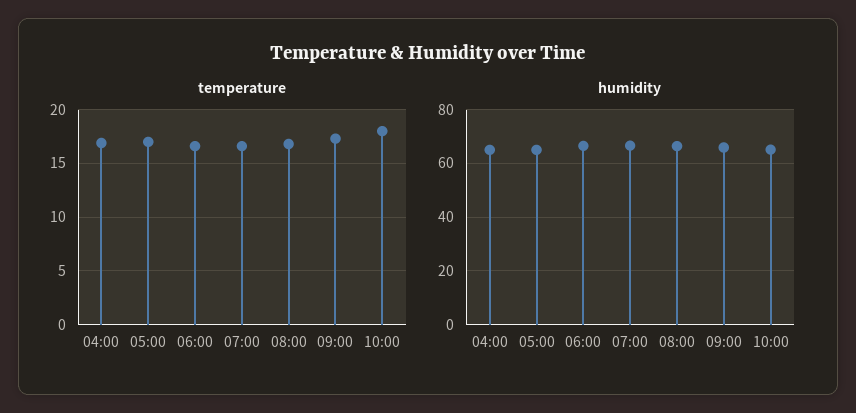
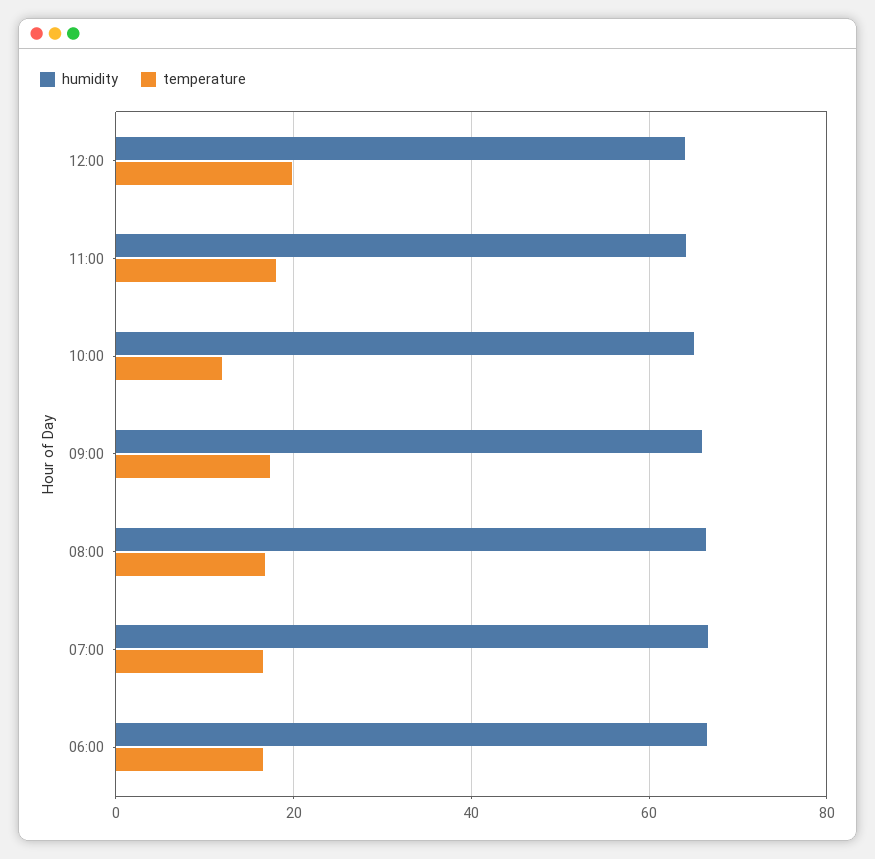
temperature, 04:00: 17 -> none
temperature, 05:00: 17 -> none
temperature, 10:00: 18 -> 12
humidity, 04:00: 65 -> none
humidity, 05:00: 65 -> none
humidity, 12:00: none -> 64
temperature, 12:00: none -> 20
humidity, 11:00: none -> 64
temperature, 11:00: none -> 18

